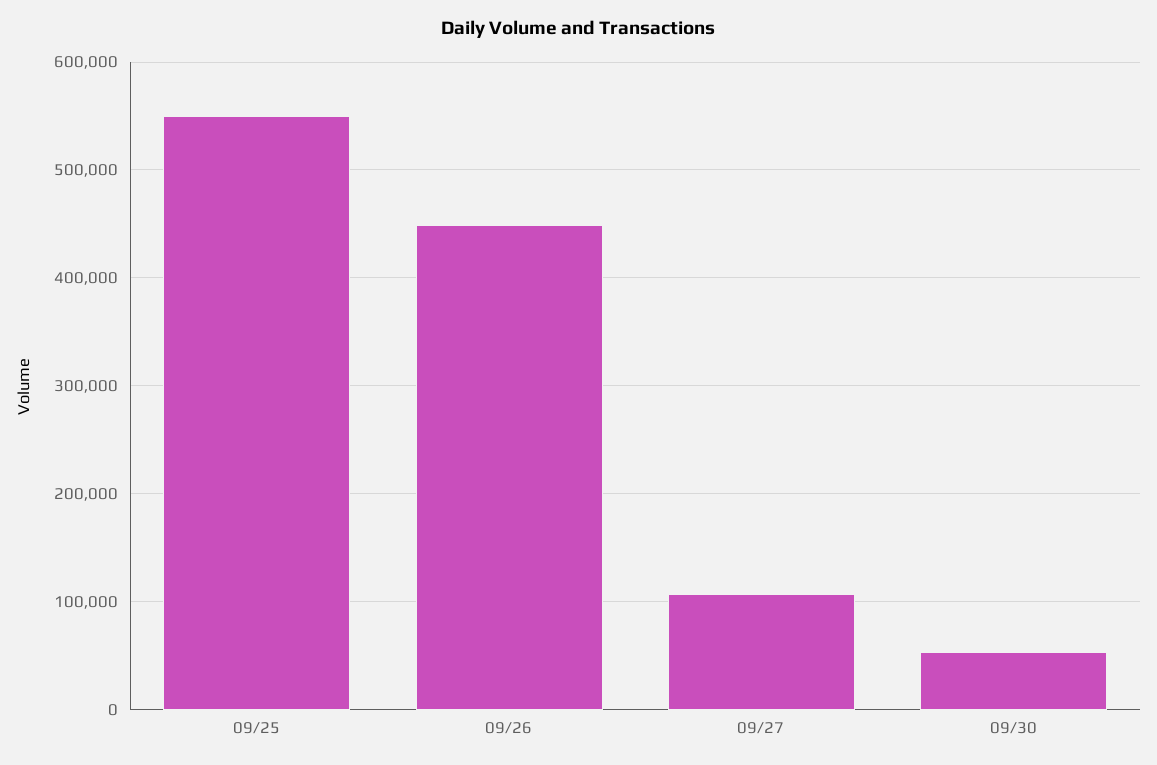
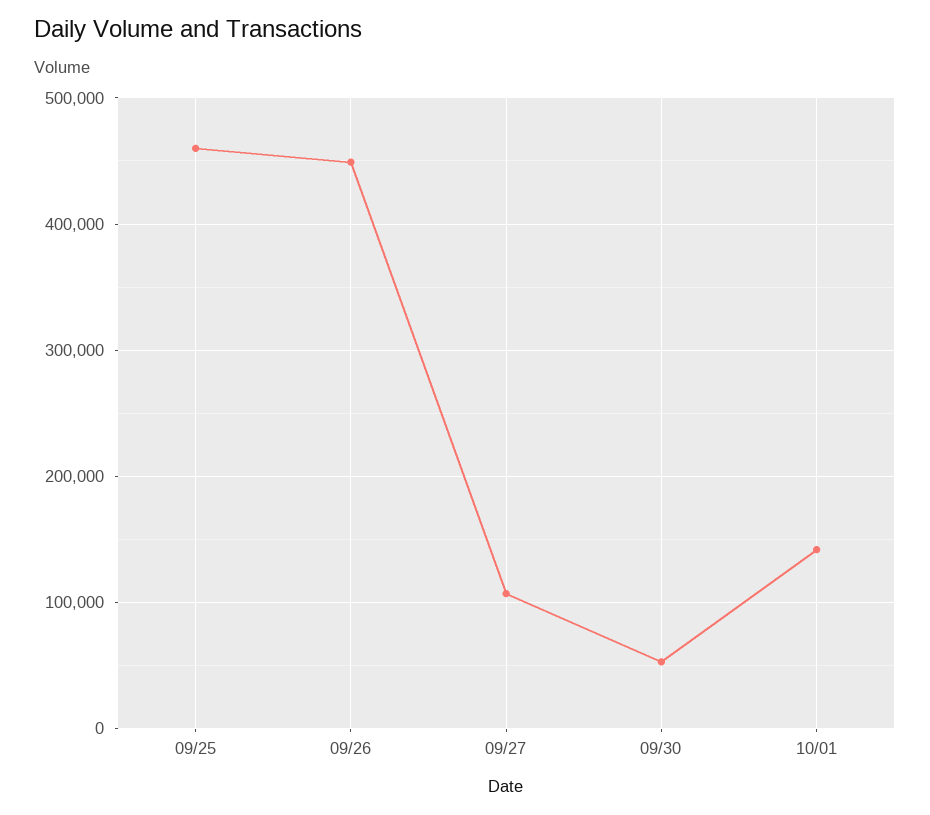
09/25: 550000 -> 460000
10/01: none -> 140000

